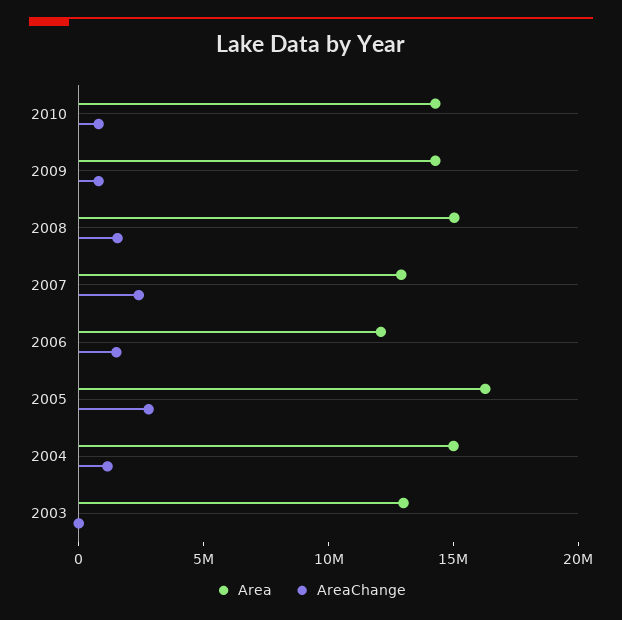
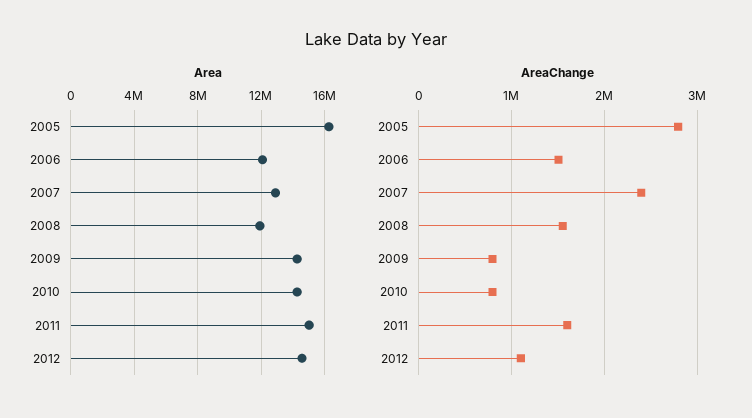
Area, 2008: 15000000 -> 12000000
Area, 2004: 15000000 -> none
AreaChange, 2004: 1000000 -> none
Area, 2003: 13000000 -> none
AreaChange, 2003: 0 -> none
Area, 2011: none -> 15000000
Area, 2012: none -> 14500000
AreaChange, 2011: none -> 1600000
AreaChange, 2012: none -> 1100000

